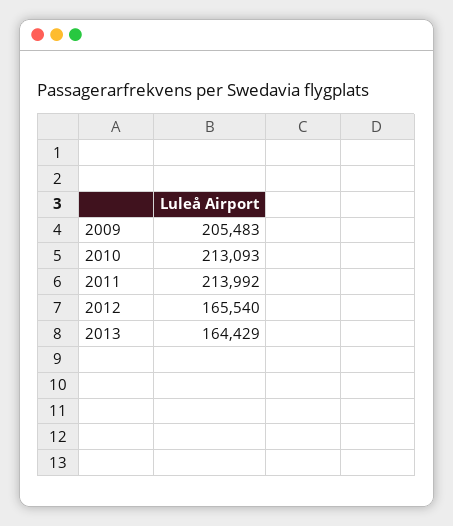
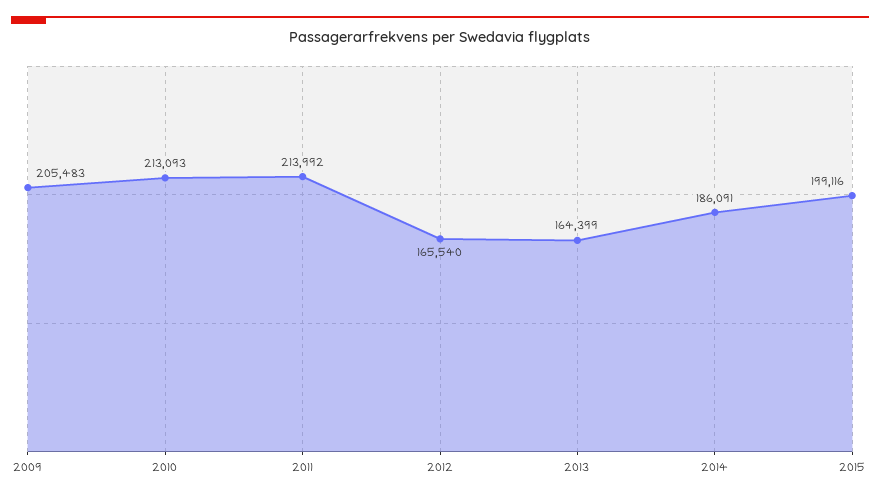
2013: 164429 -> 164399
2014: none -> 186091
2015: none -> 199116

